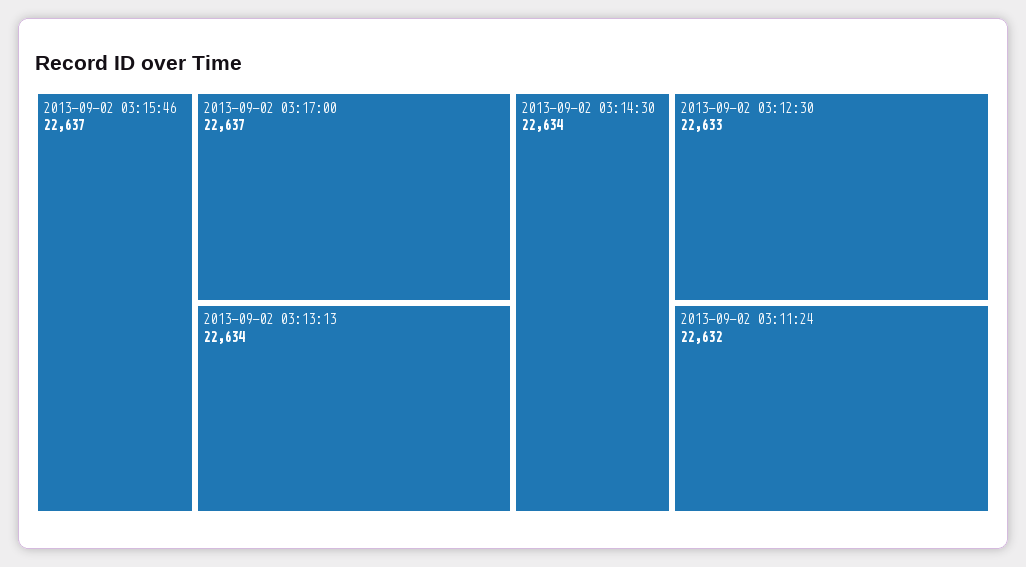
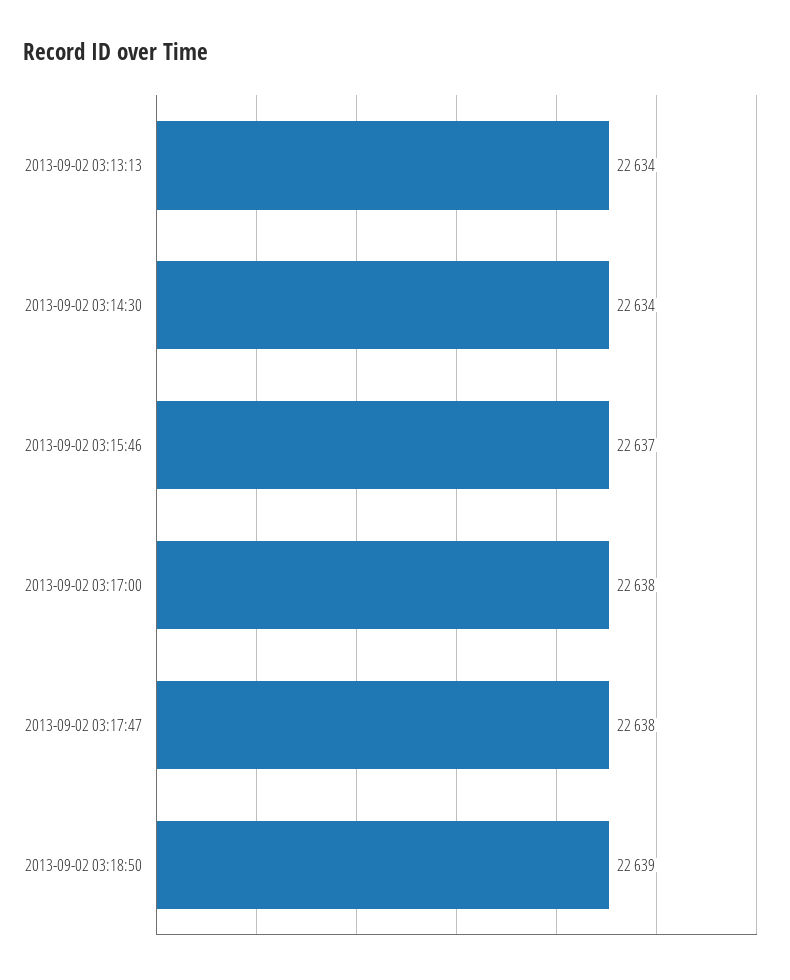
2013-09-02 03:17:00: 22637 -> 22638
2013-09-02 03:12:30: 22633 -> none
2013-09-02 03:11:24: 22632 -> none
2013-09-02 03:17:47: none -> 22638
2013-09-02 03:18:50: none -> 22639

